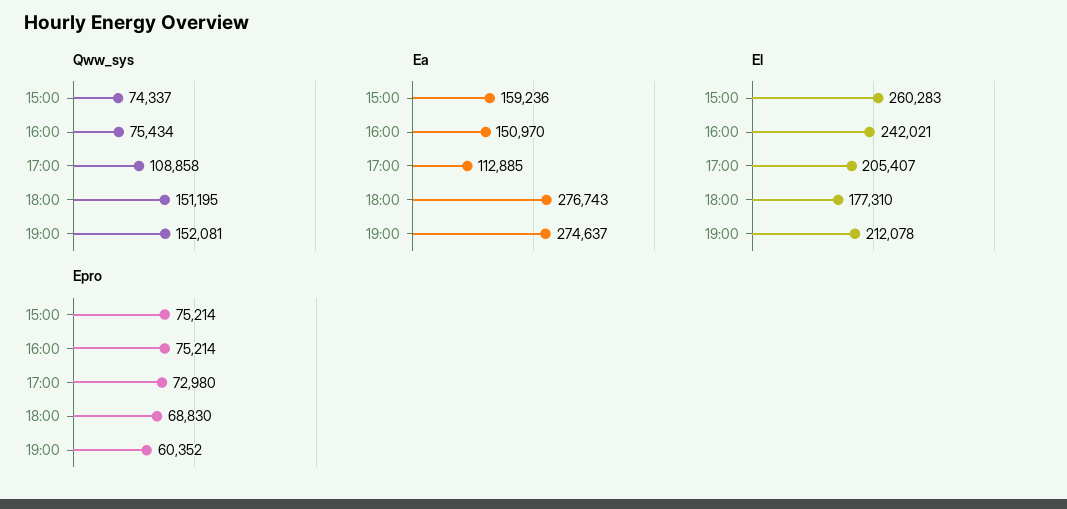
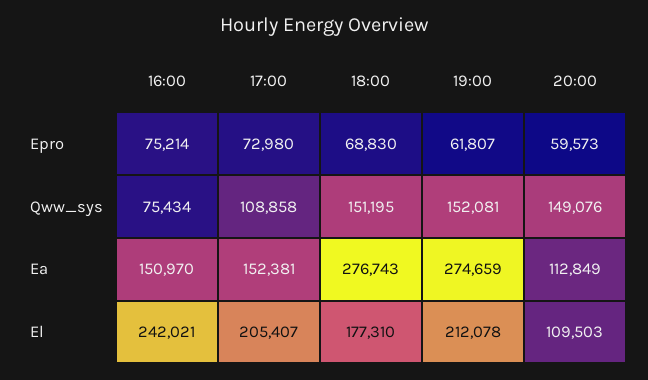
Qww_sys, 15:00: 74337 -> none
Ea, 15:00: 159236 -> none
Ea, 17:00: 112885 -> 152381
Ea, 19:00: 274637 -> 274659
El, 15:00: 260283 -> none
Epro, 15:00: 75214 -> none
Epro, 19:00: 60352 -> 61807
Epro, 20:00: none -> 59573
Qww_sys, 20:00: none -> 149076
Ea, 20:00: none -> 112849
El, 20:00: none -> 109503

